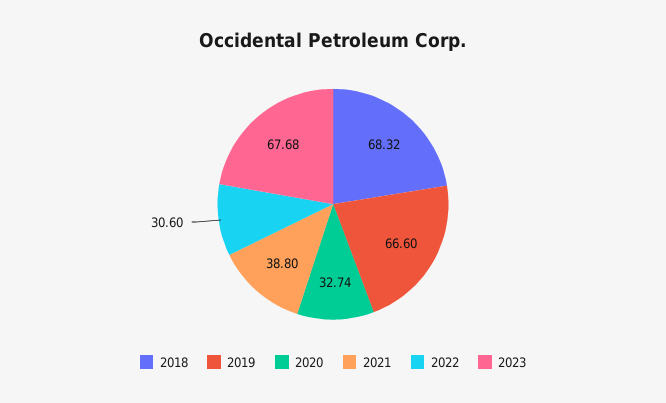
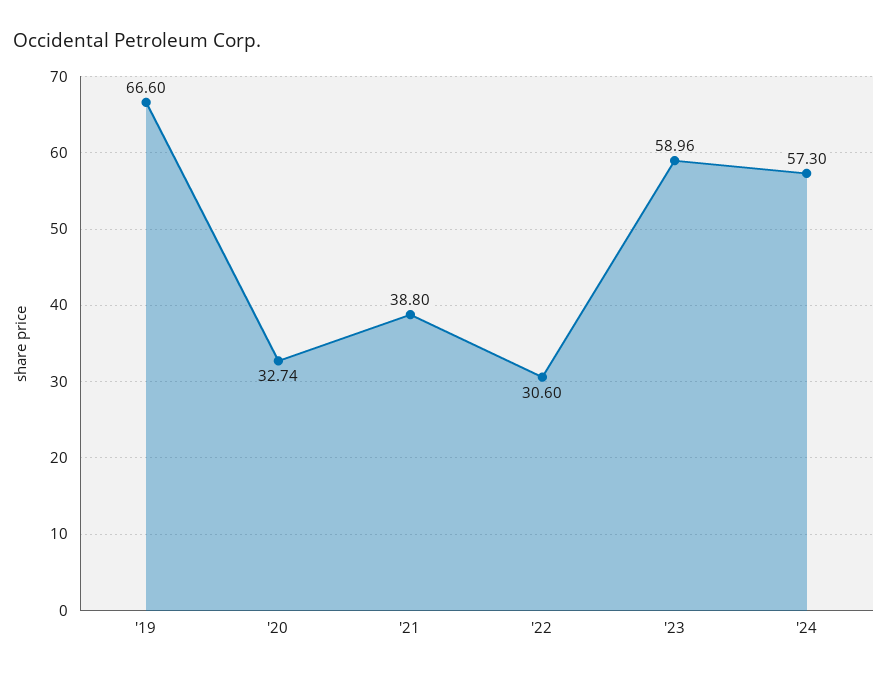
2018: 68.32 -> none
2023: 67.68 -> 58.96
'24: none -> 57.3

